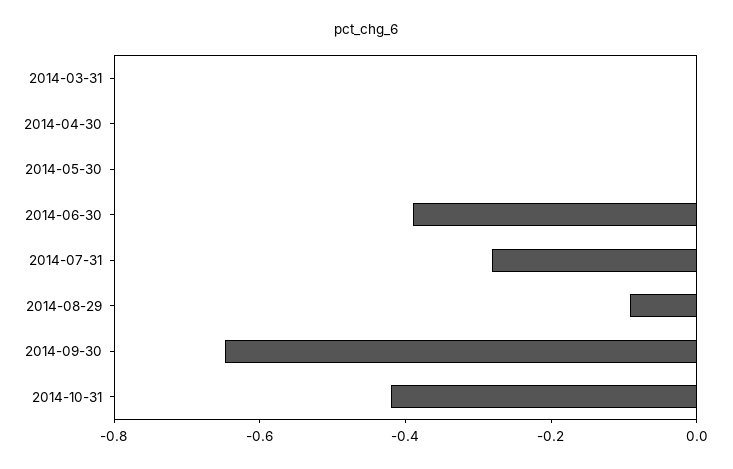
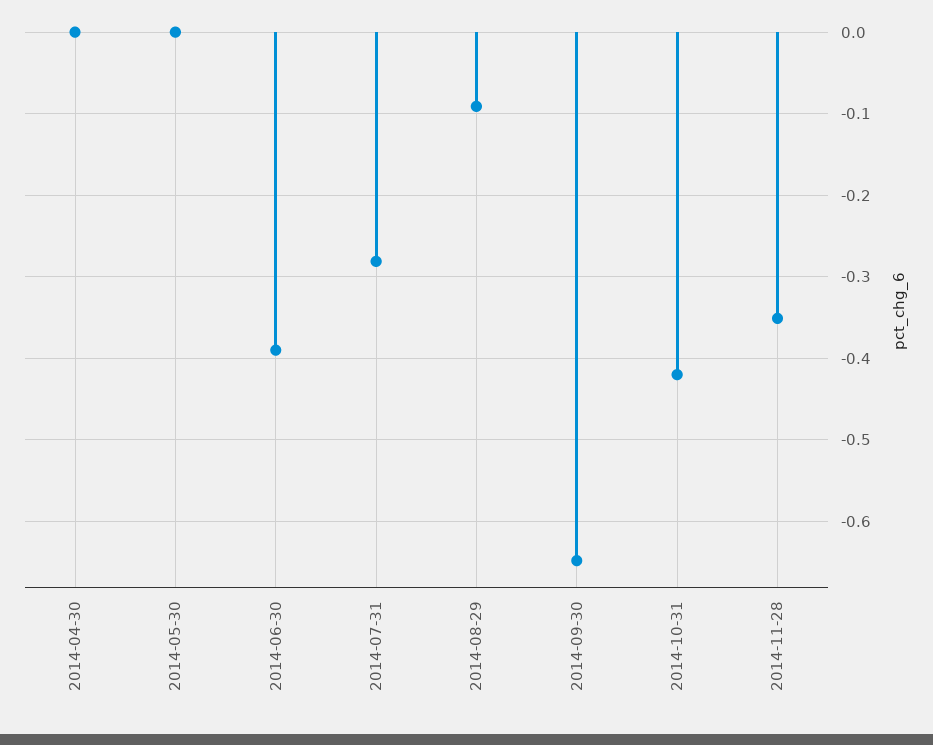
2014-03-31: 0 -> none
2014-11-28: none -> -0.35

